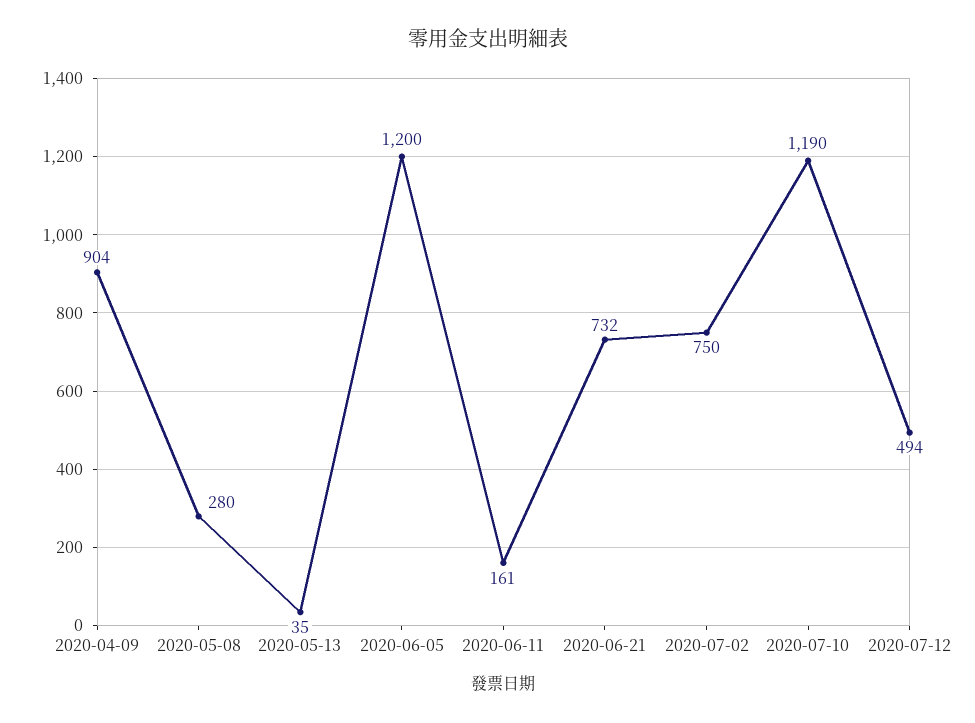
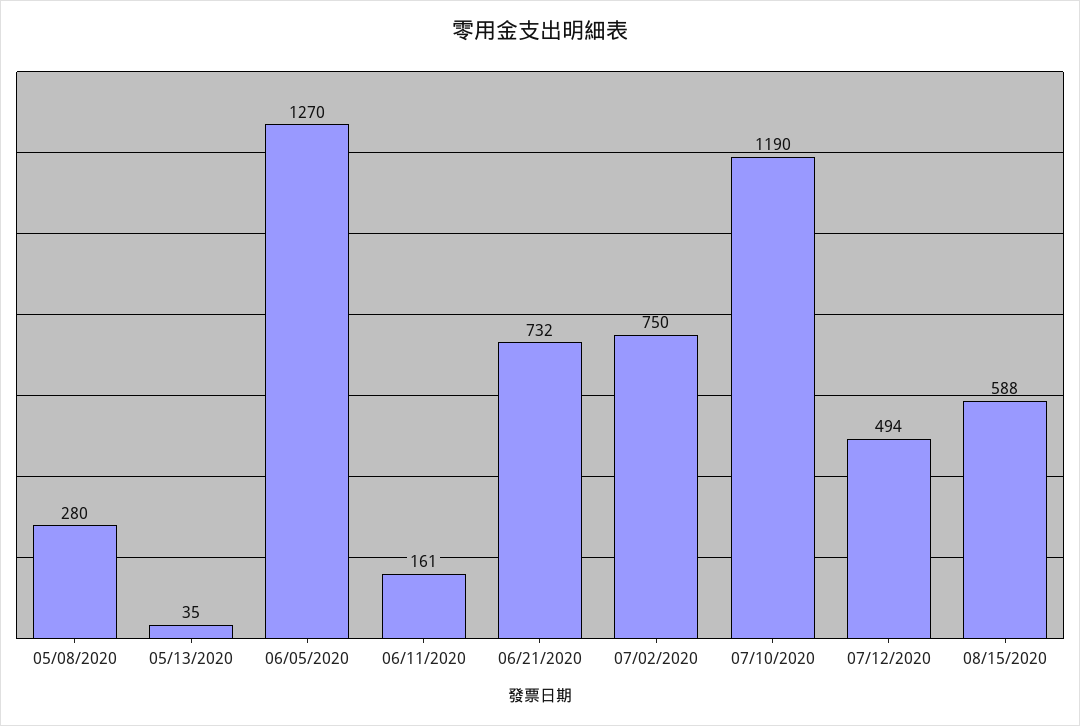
2020-04-09: 904 -> none
2020-06-05: 1200 -> 1270
08/15/2020: none -> 588

